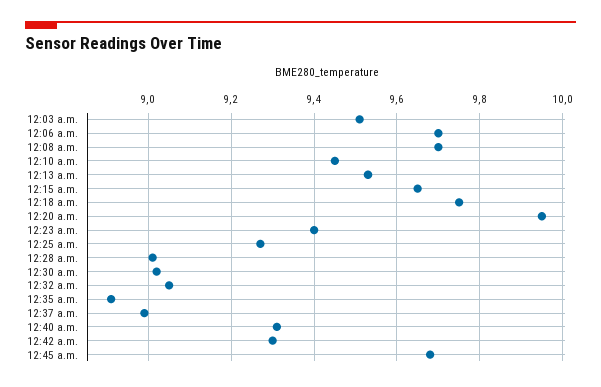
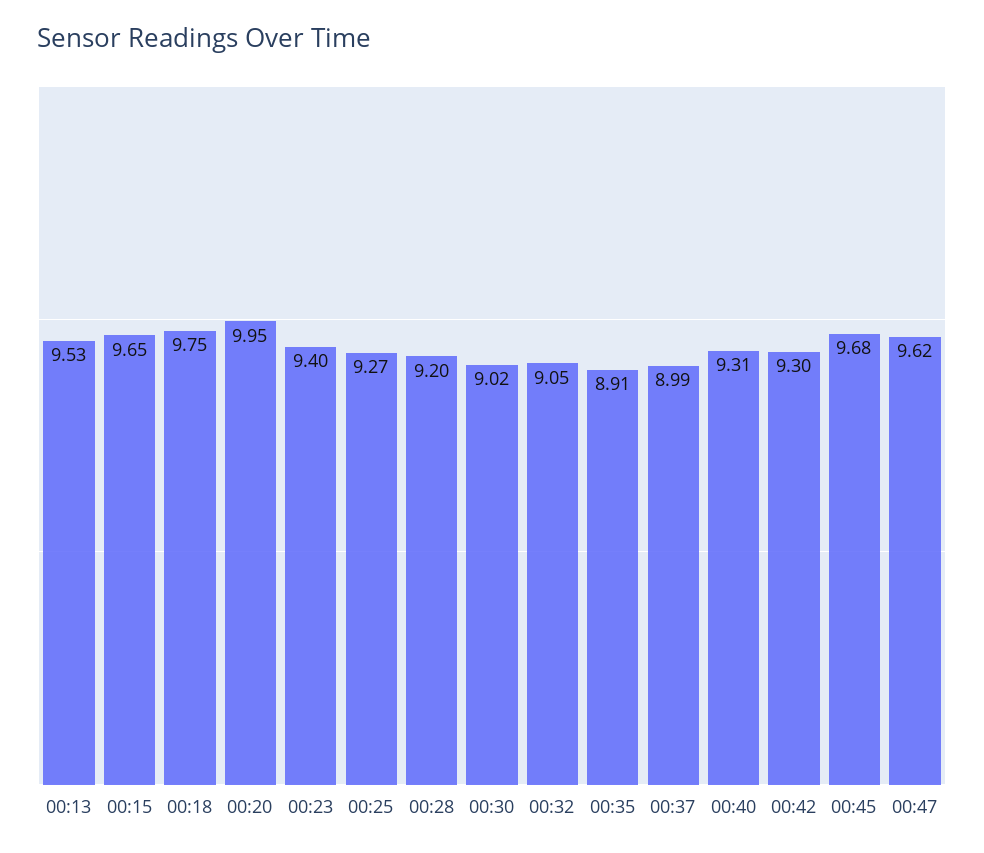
12:03 a.m.: 9.5 -> none
12:06 a.m.: 9.7 -> none
12:08 a.m.: 9.7 -> none
12:10 a.m.: 9.45 -> none
12:28 a.m.: 9 -> 9.2
00:47: none -> 9.62

